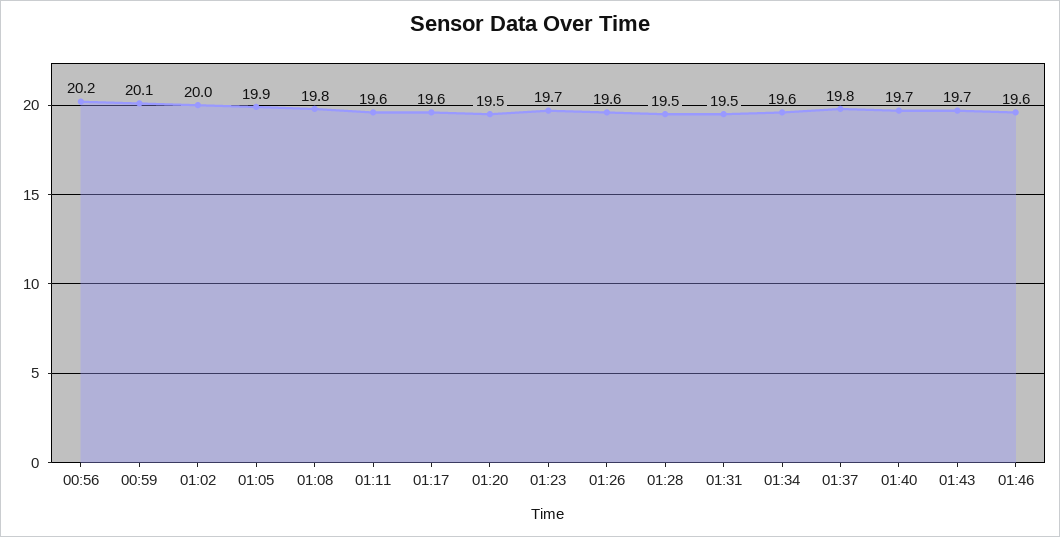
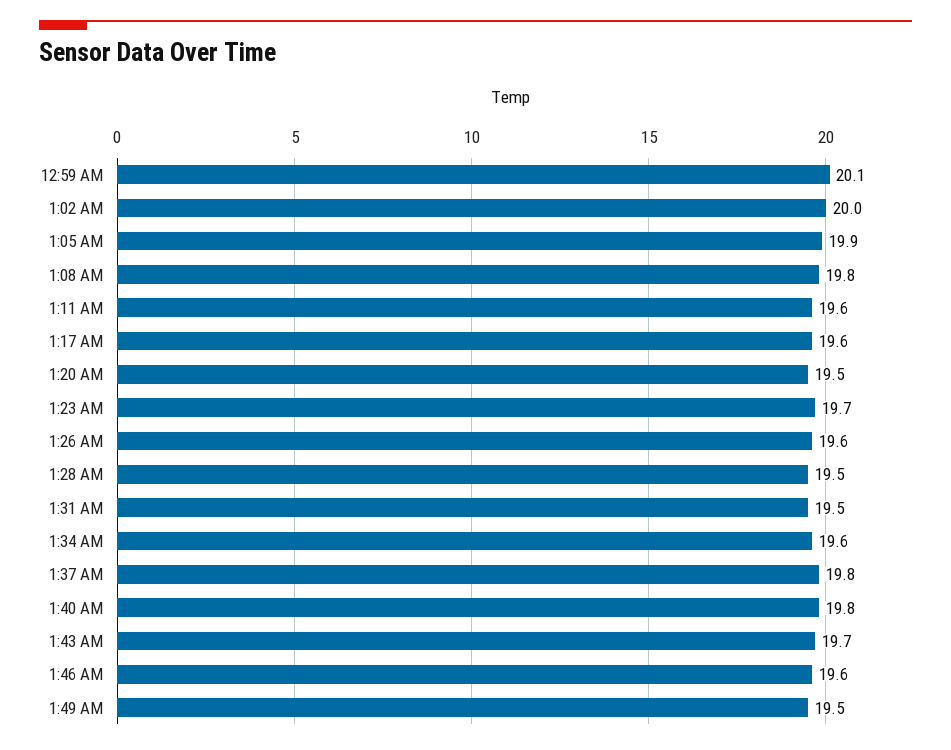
00:56: 20.2 -> none
01:40: 19.7 -> 19.8
1:49 AM: none -> 19.5

